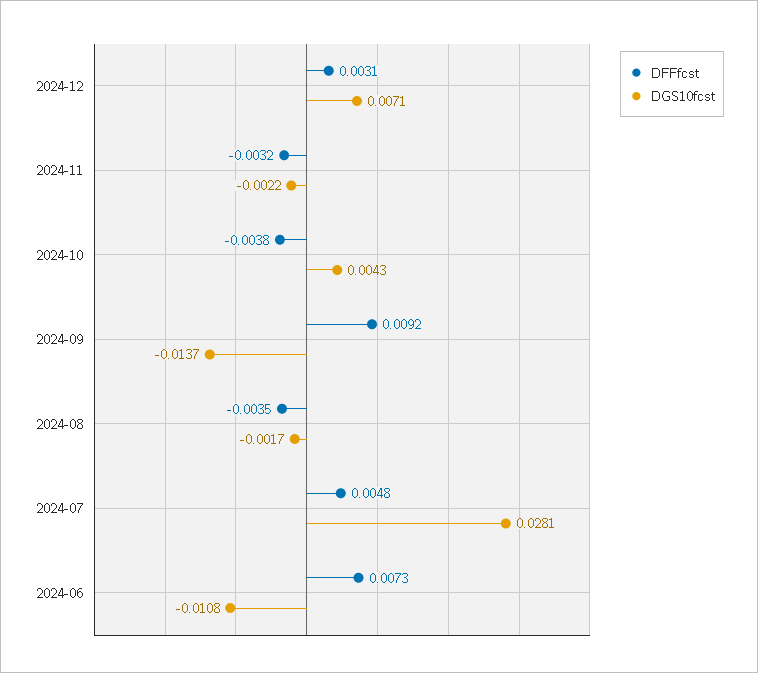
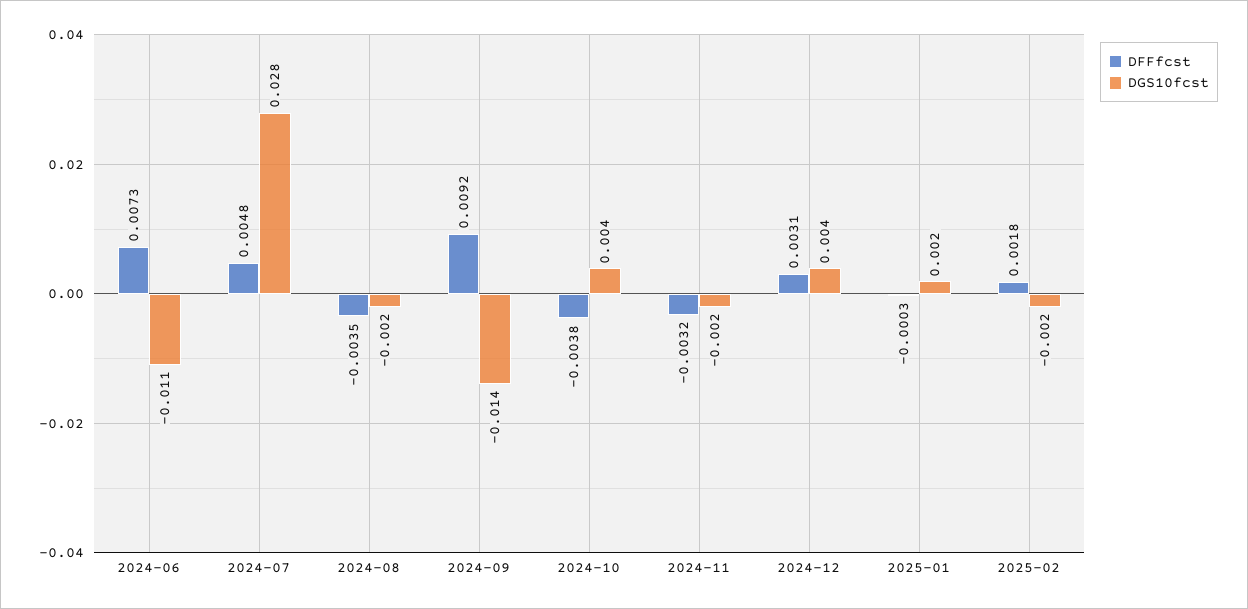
DGS10fcst, 2024-12: 0.0071 -> 0.004
DFFfcst, 2025-01: none -> -0.0003
DGS10fcst, 2025-01: none -> 0.002
DFFfcst, 2025-02: none -> 0.0018
DGS10fcst, 2025-02: none -> -0.002

